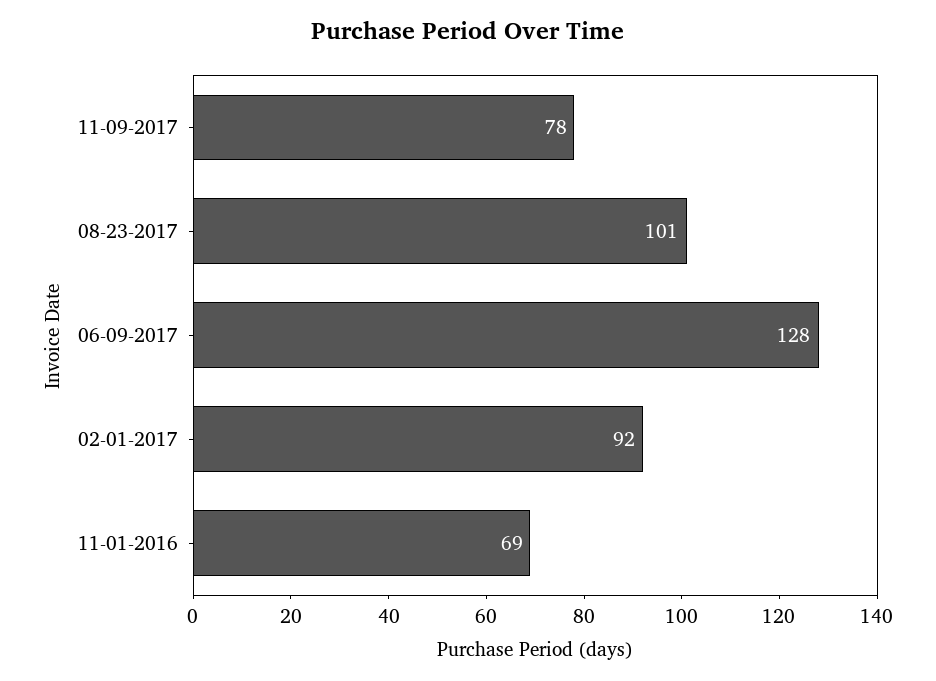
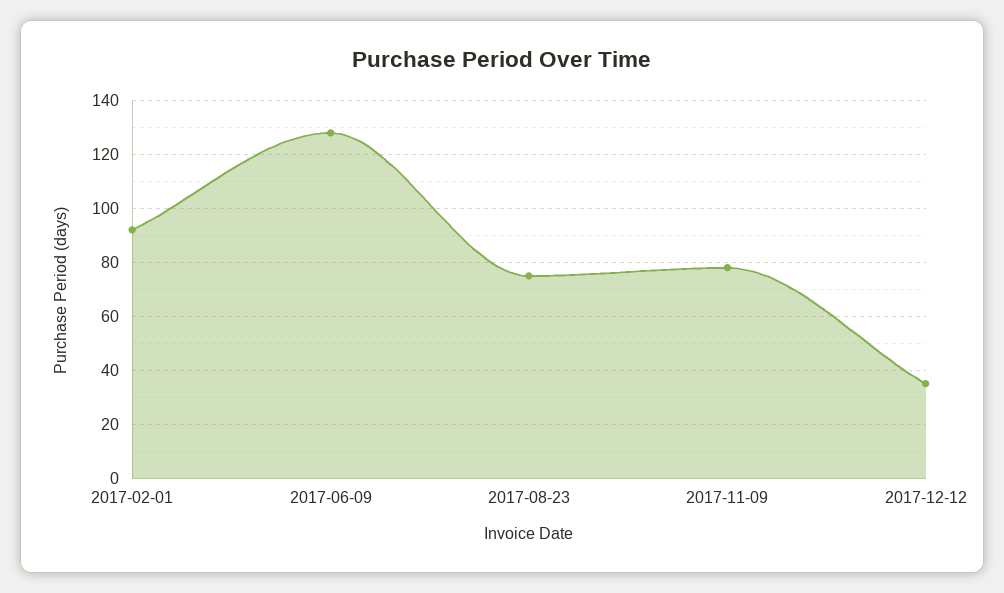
08-23-2017: 101 -> 75
11-01-2016: 69 -> none
2017-12-12: none -> 35

